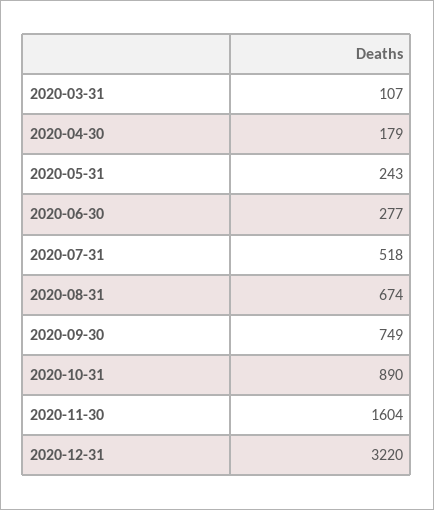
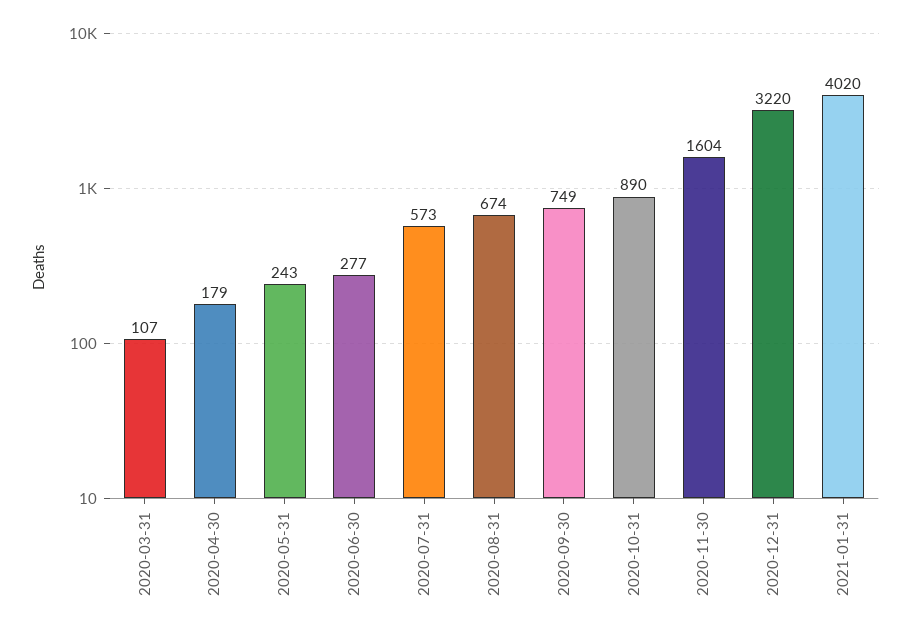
2020-07-31: 518 -> 573
2021-01-31: none -> 4020

